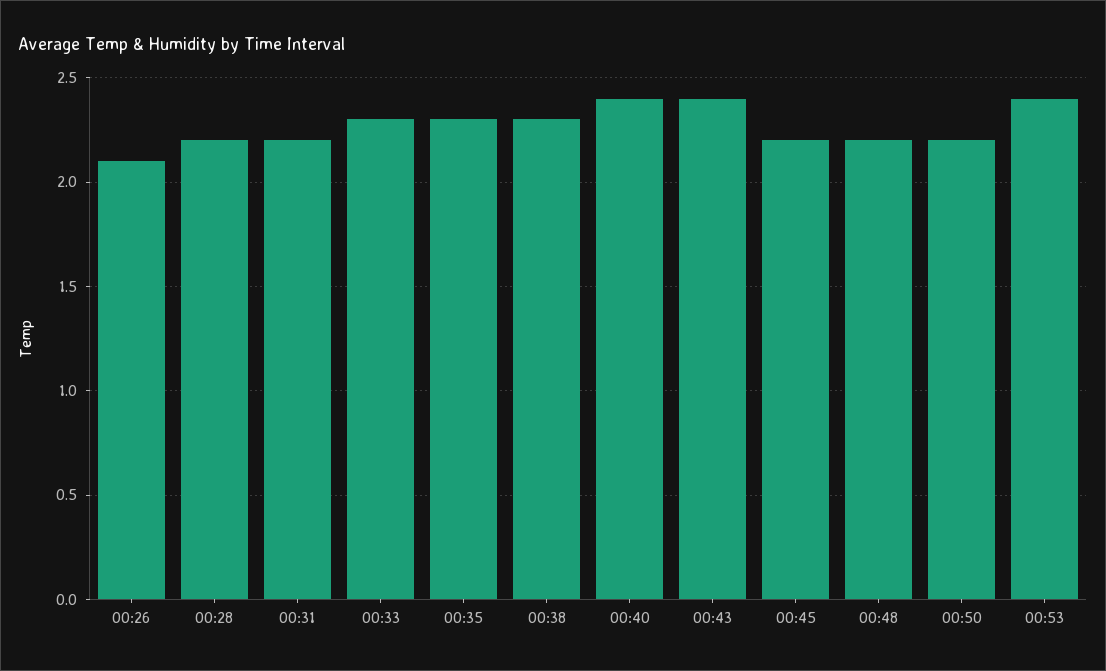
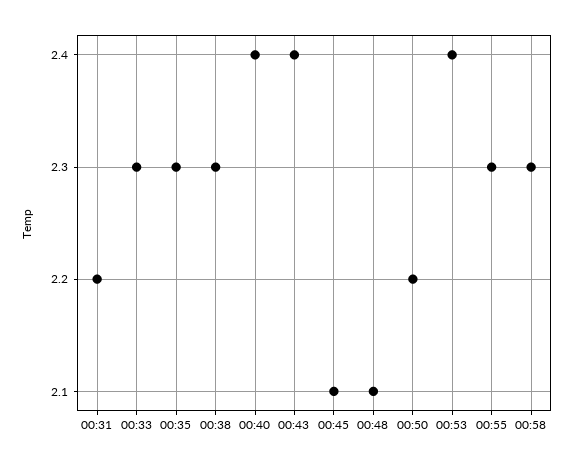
00:26: 2.1 -> none
00:28: 2.2 -> none
00:45: 2.2 -> 2.1
00:48: 2.2 -> 2.1
00:55: none -> 2.3
00:58: none -> 2.3

